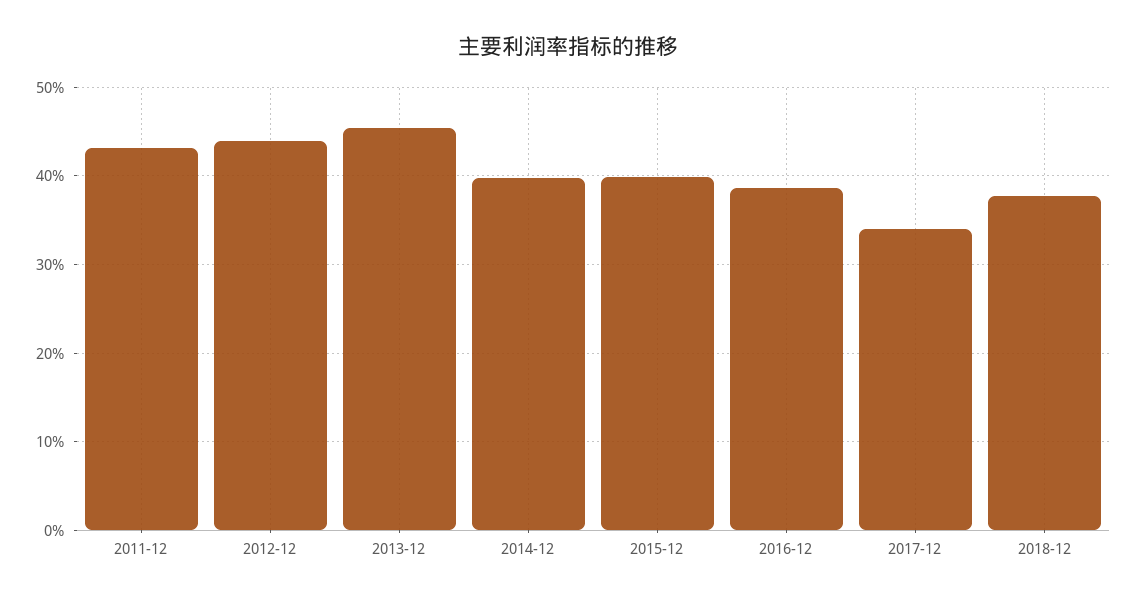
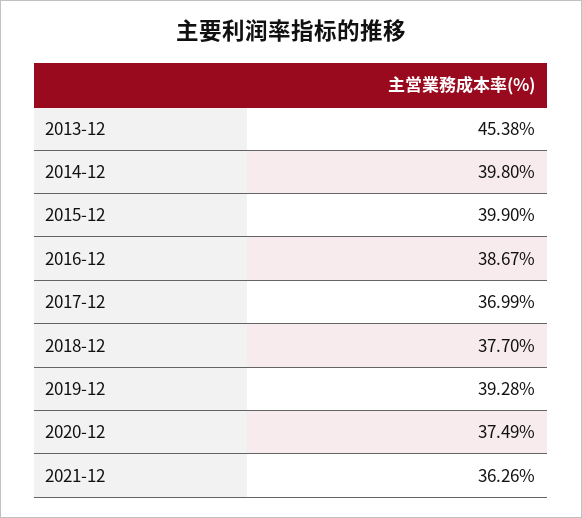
2011-12: 43 -> none
2012-12: 44 -> none
2017-12: 34 -> 36.99
2019-12: none -> 39.28
2020-12: none -> 37.49
2021-12: none -> 36.26

